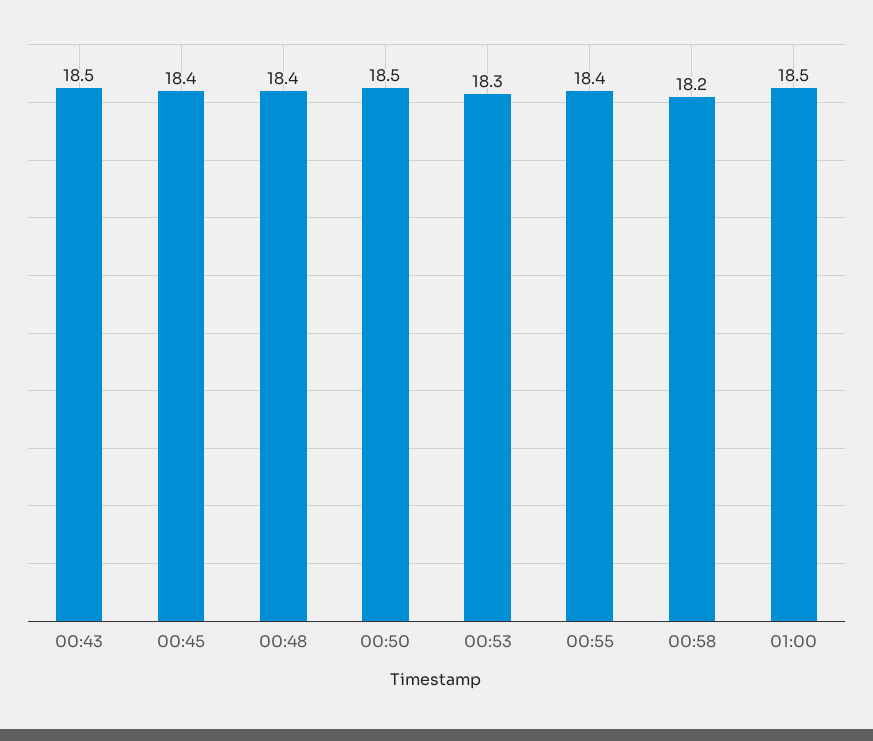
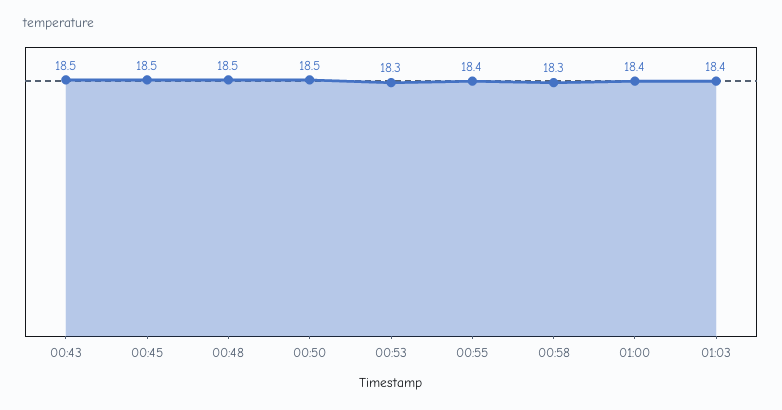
00:45: 18.4 -> 18.5
00:48: 18.4 -> 18.5
00:58: 18.2 -> 18.3
01:00: 18.5 -> 18.4
01:03: none -> 18.4

